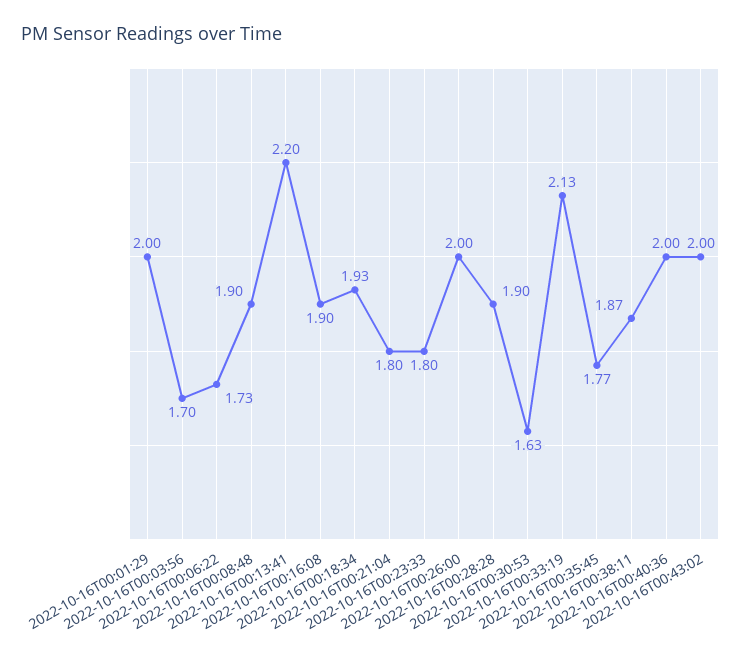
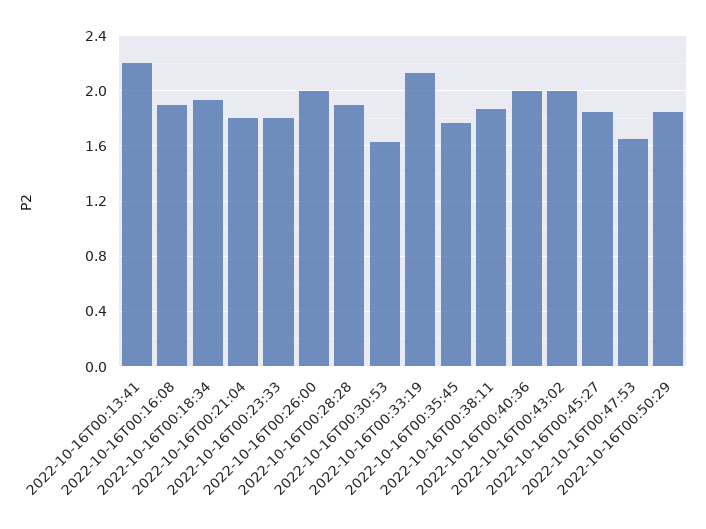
2022-10-16T00:01:29: 2 -> none
2022-10-16T00:03:56: 1.7 -> none
2022-10-16T00:06:22: 1.73 -> none
2022-10-16T00:08:48: 1.9 -> none
2022-10-16T00:45:27: none -> 1.85
2022-10-16T00:47:53: none -> 1.65
2022-10-16T00:50:29: none -> 1.85

